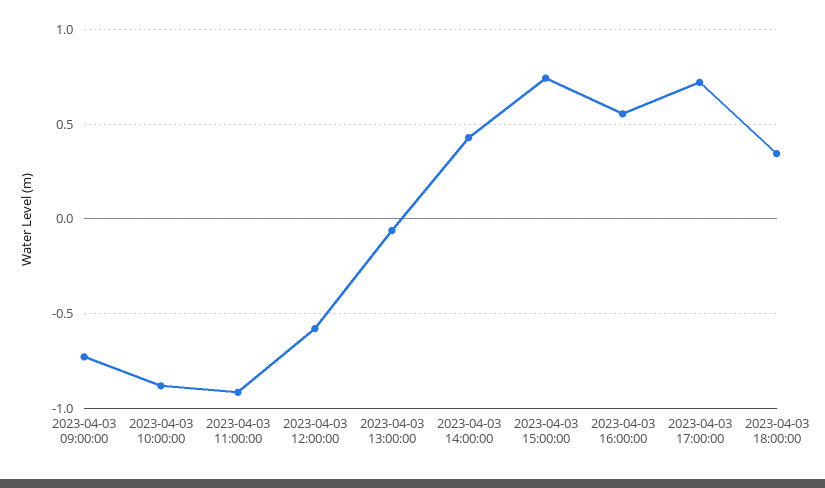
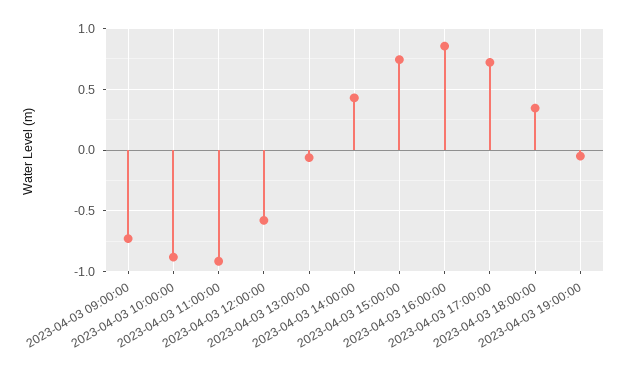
2023-04-03 16:00:00: 0.55 -> 0.85
2023-04-03 19:00:00: none -> -0.05

